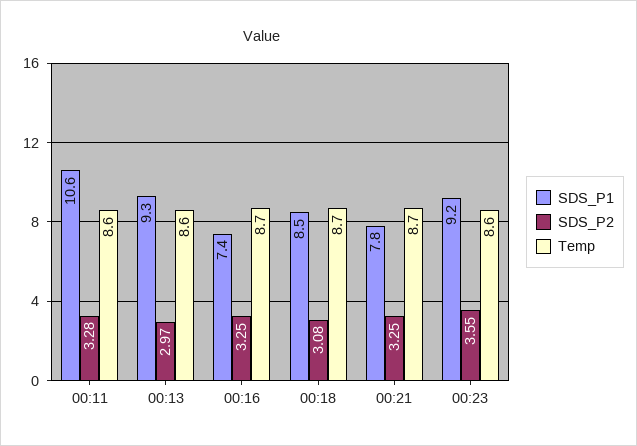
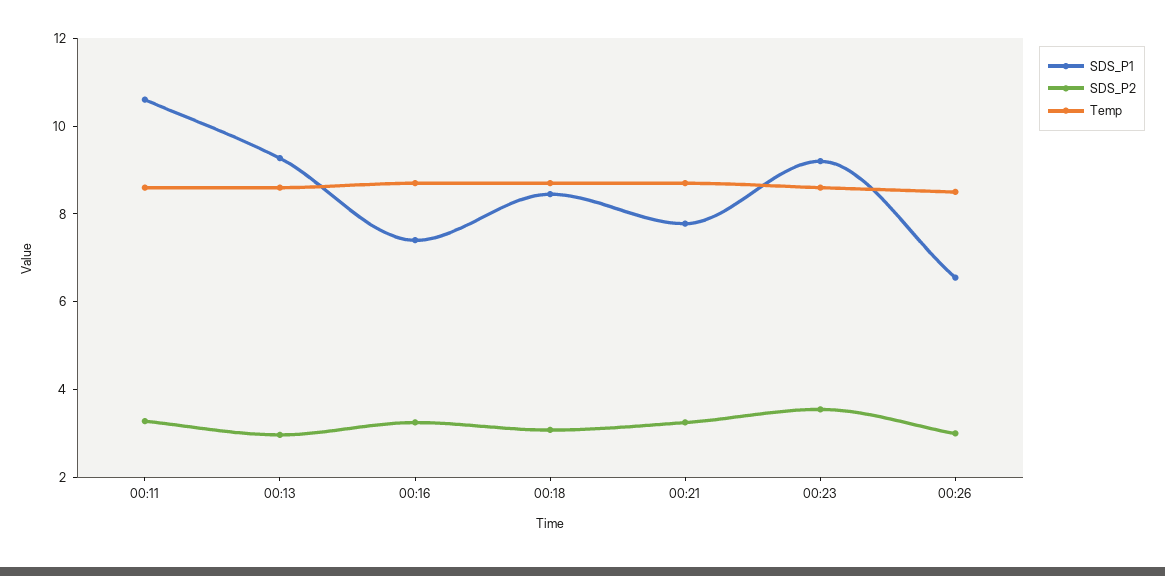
SDS_P1, 00:26: none -> 6.5
SDS_P2, 00:26: none -> 3
Temp, 00:26: none -> 8.5

